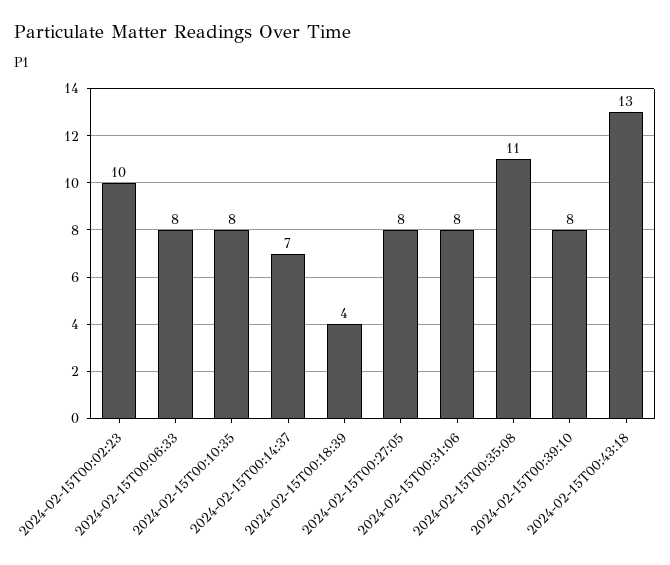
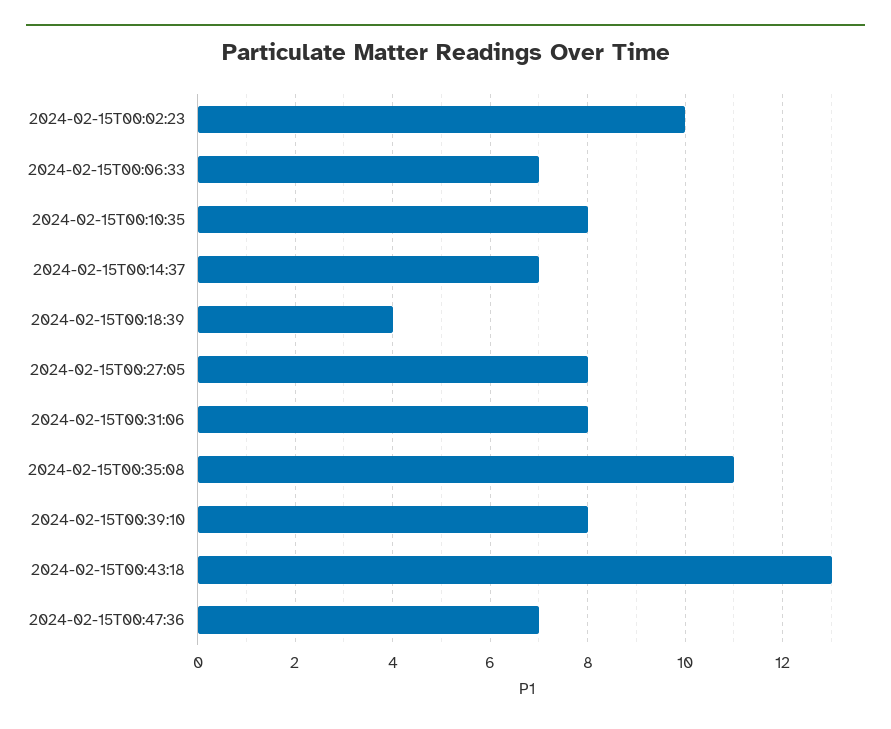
2024-02-15T00:06:33: 8 -> 7
2024-02-15T00:47:36: none -> 7

